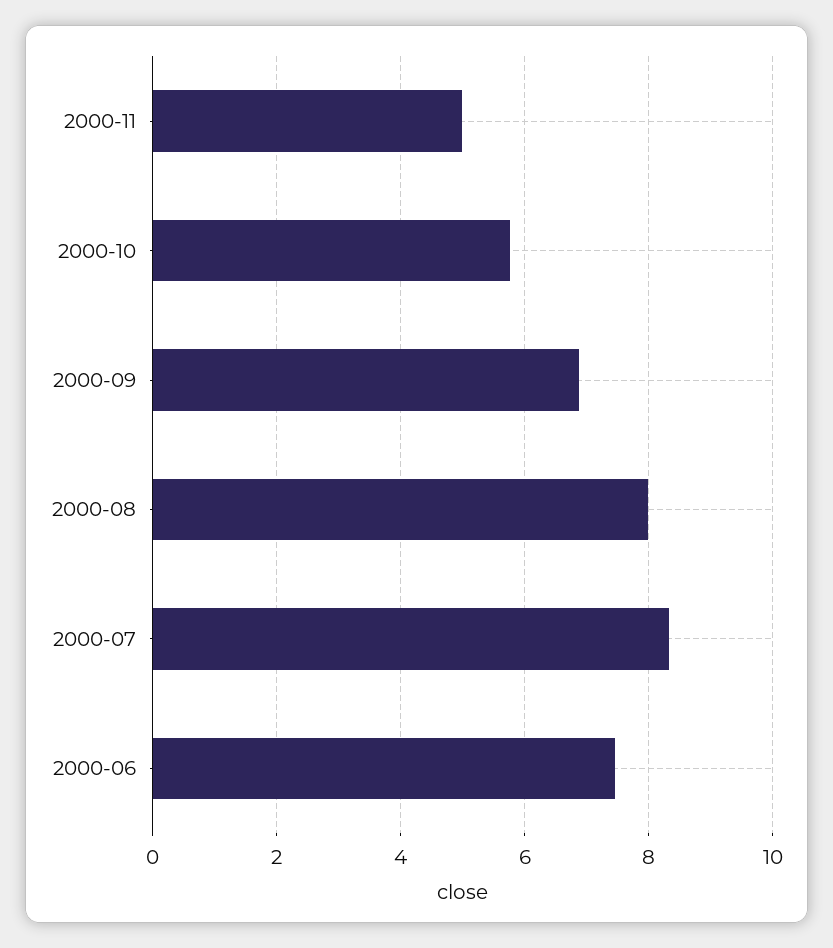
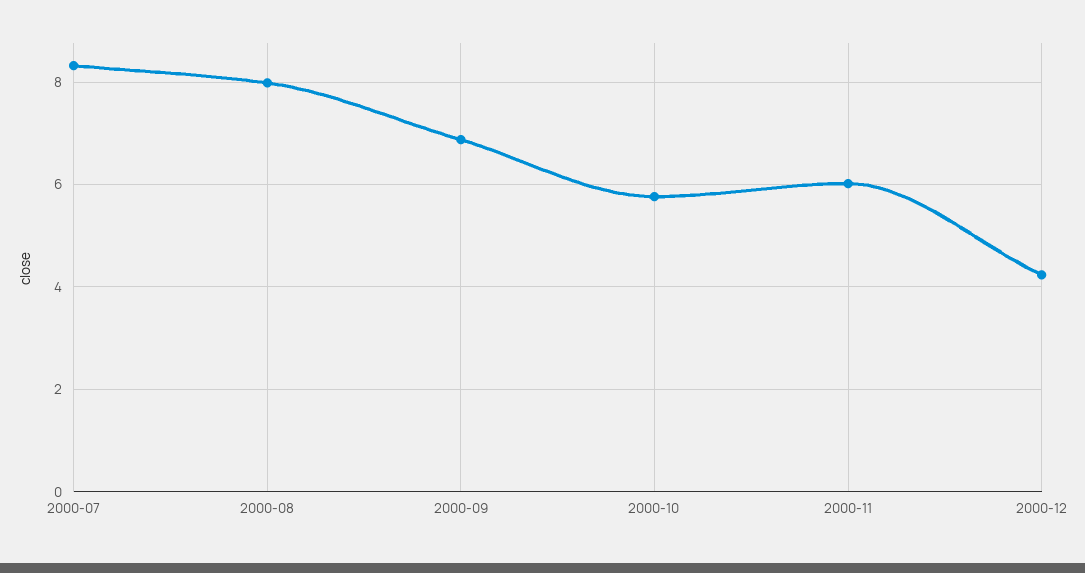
2000-11: 5 -> 6
2000-06: 7.4 -> none
2000-12: none -> 4.2

